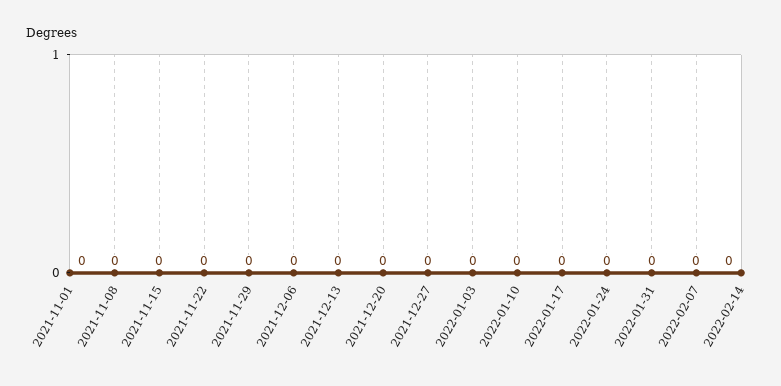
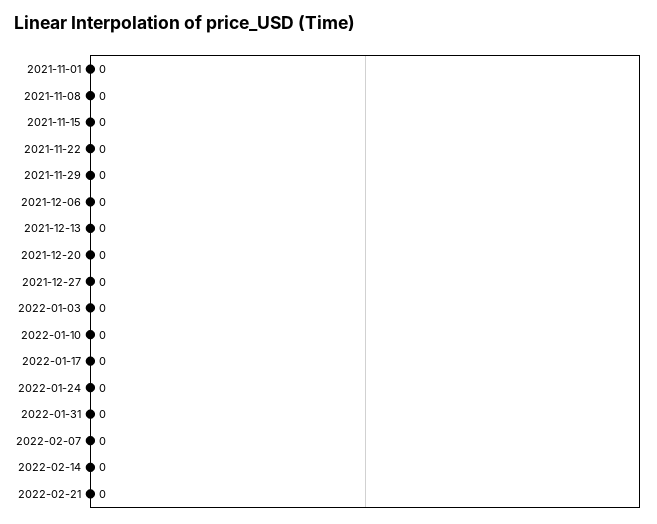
2022-02-21: none -> 0

